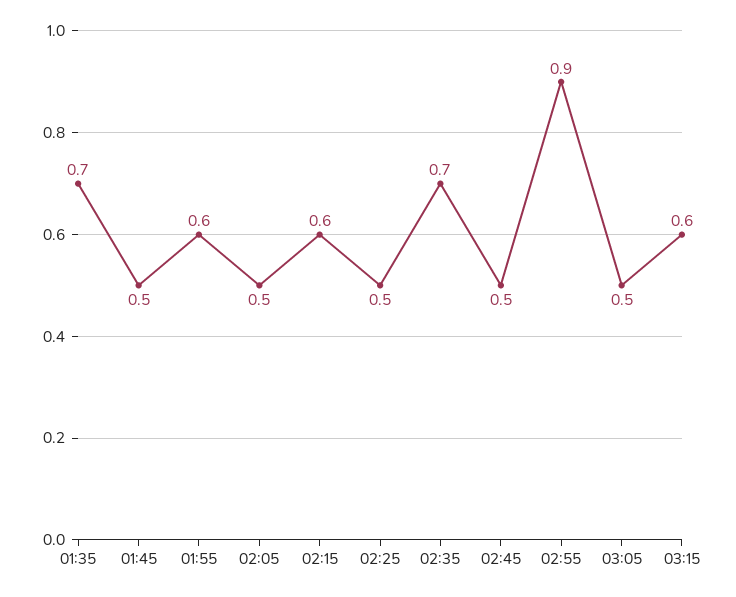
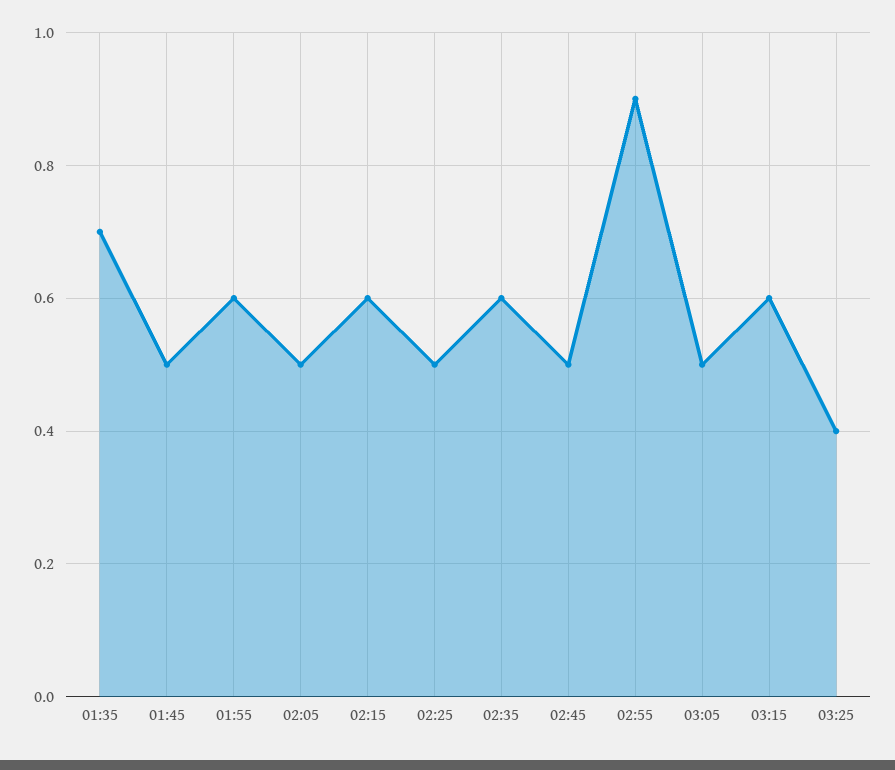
02:35: 0.7 -> 0.6
03:25: none -> 0.4

